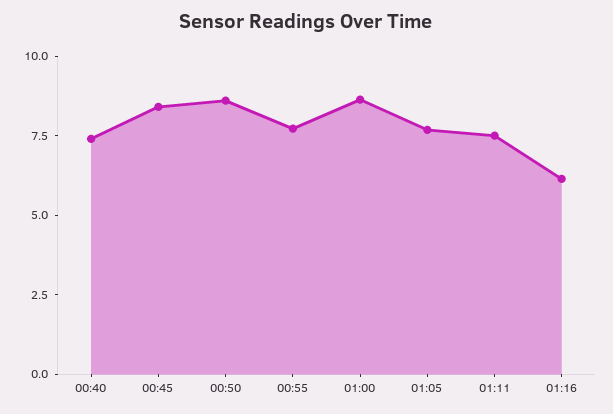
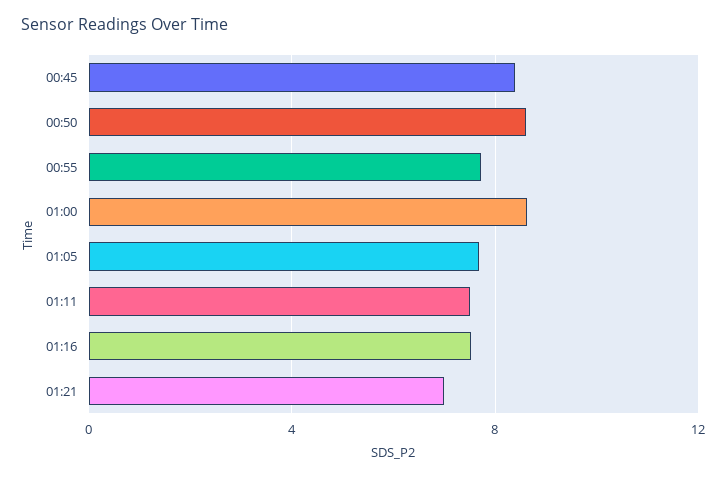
00:40: 7.5 -> none
01:16: 6 -> 7.5
01:21: none -> 7

